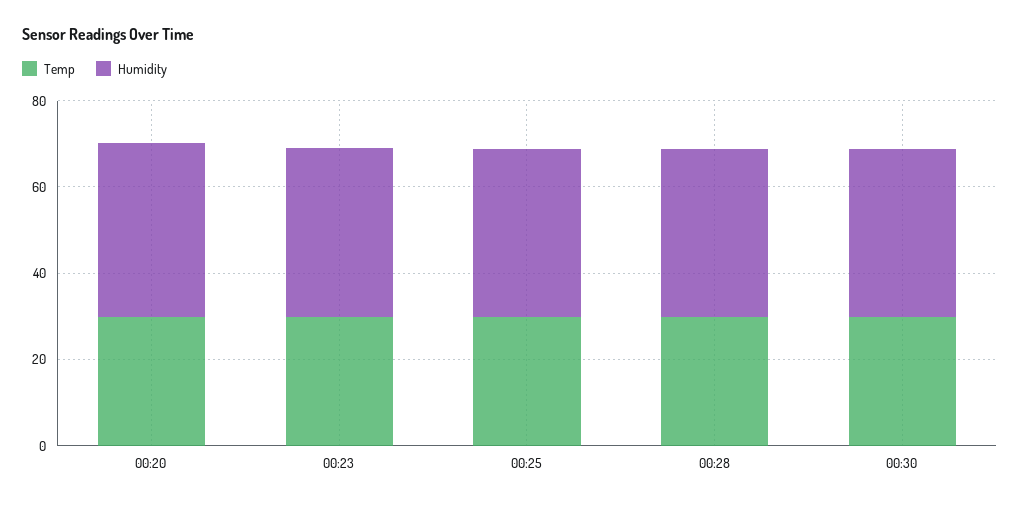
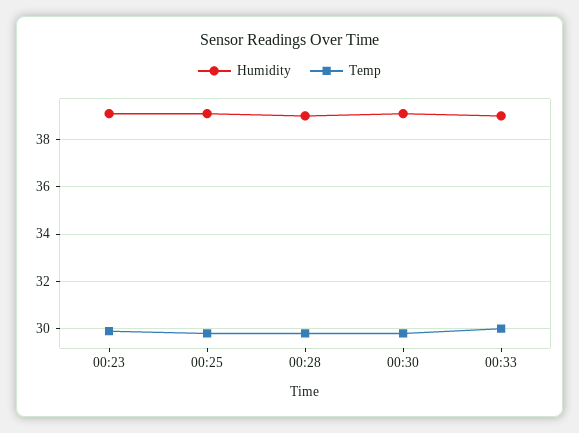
Temp, 00:20: 30 -> none
Humidity, 00:20: 40 -> none
Humidity, 00:33: none -> 39
Temp, 00:33: none -> 30

